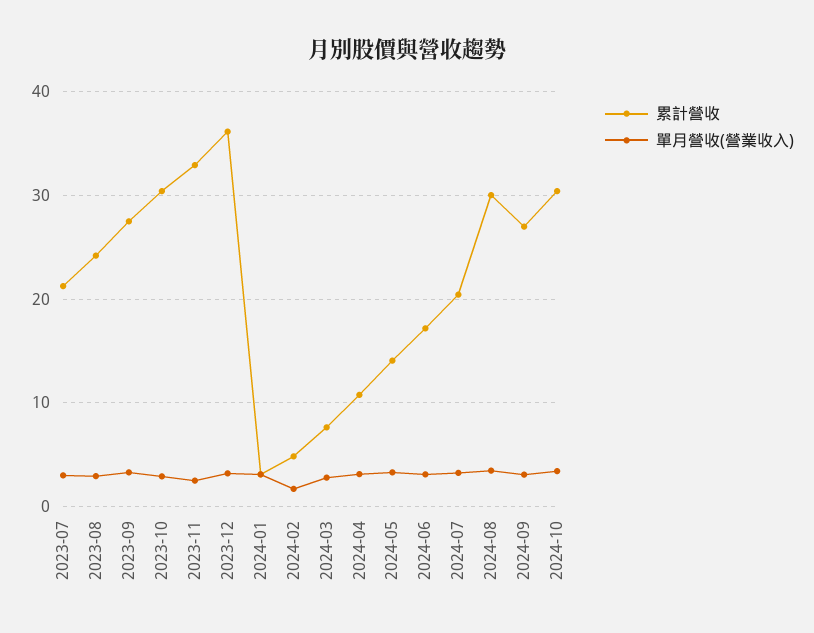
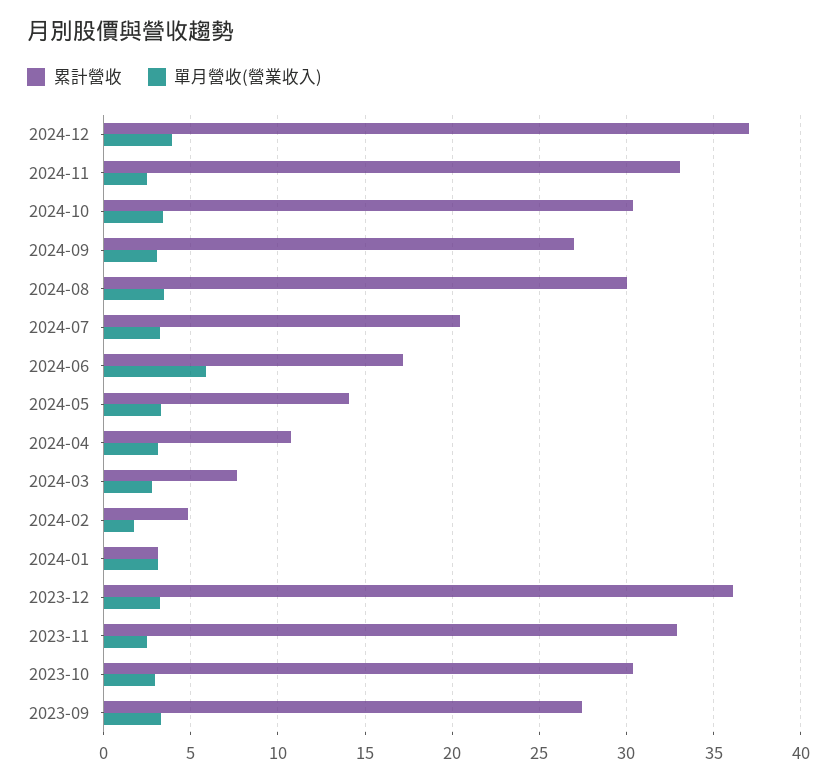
累計營收, 2023-07: 21 -> none
單月營收(營業收入), 2023-07: 3 -> none
累計營收, 2023-08: 24 -> none
單月營收(營業收入), 2023-08: 3 -> none
單月營收(營業收入), 2024-06: 3 -> 6
累計營收, 2024-12: none -> 37
單月營收(營業收入), 2024-12: none -> 4
累計營收, 2024-11: none -> 33
單月營收(營業收入), 2024-11: none -> 2.5

